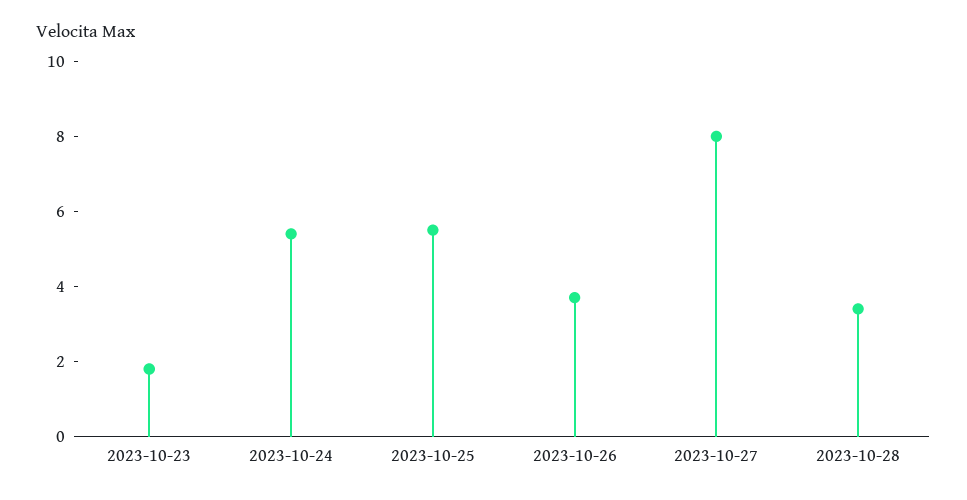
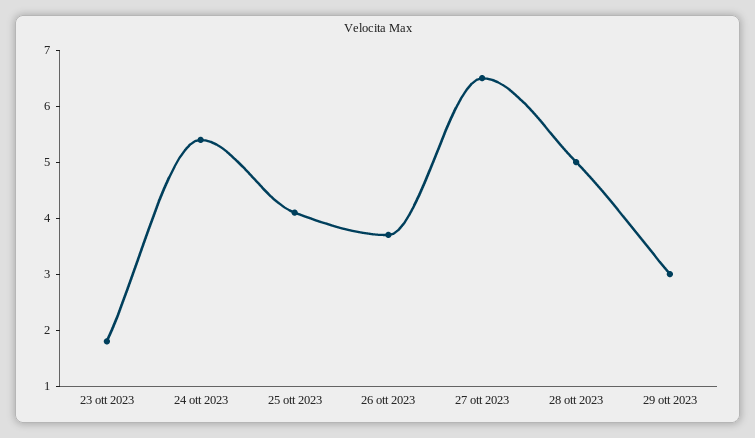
2023-10-25: 5.5 -> 4
2023-10-27: 8 -> 6.5
2023-10-28: 3.5 -> 5
29 ott 2023: none -> 3

